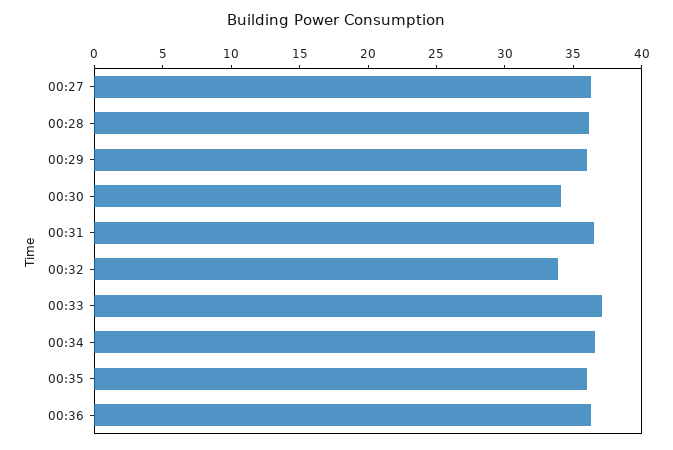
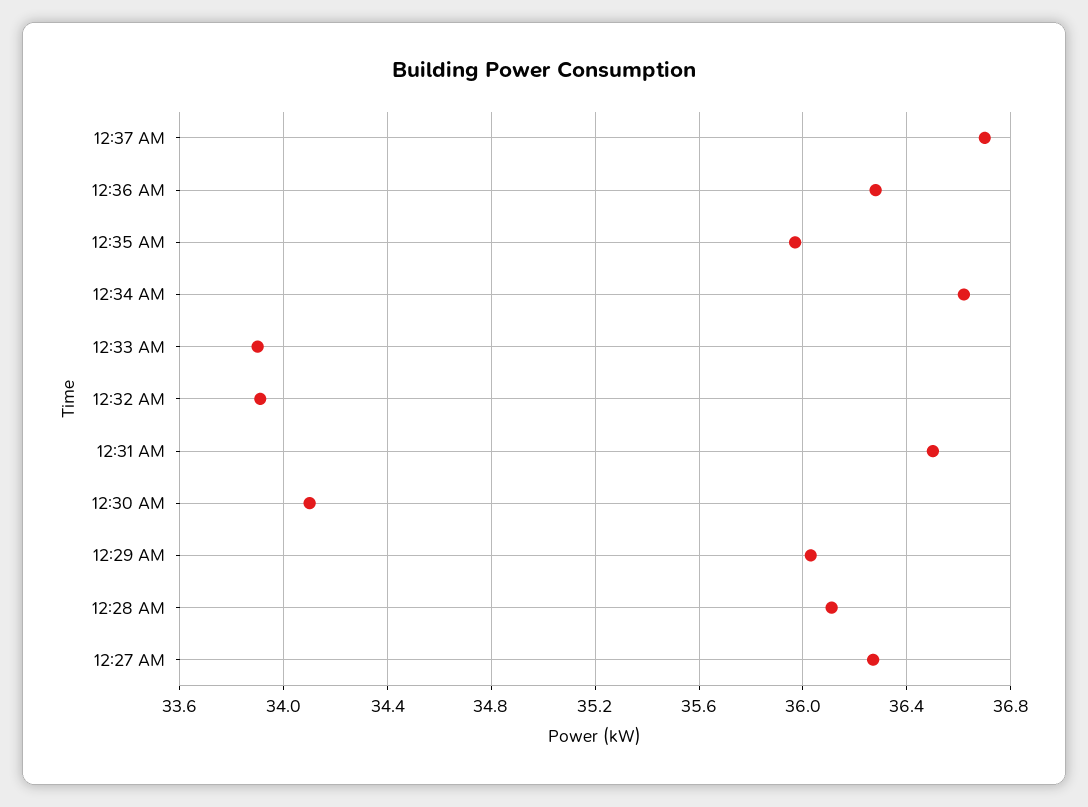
00:33: 37 -> 33.9
12:37 AM: none -> 36.7

